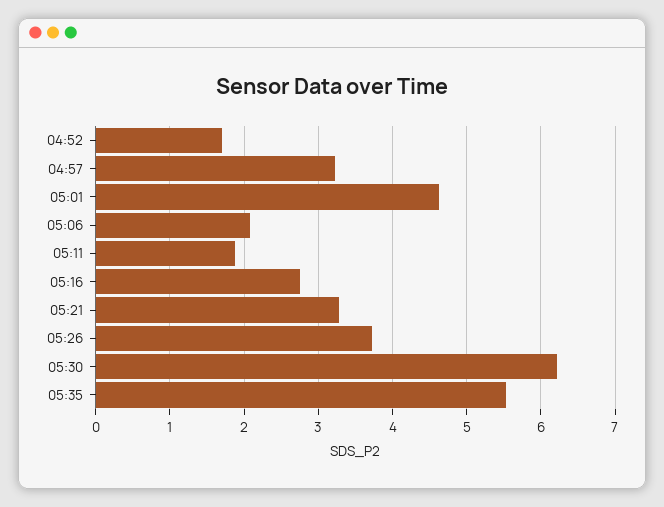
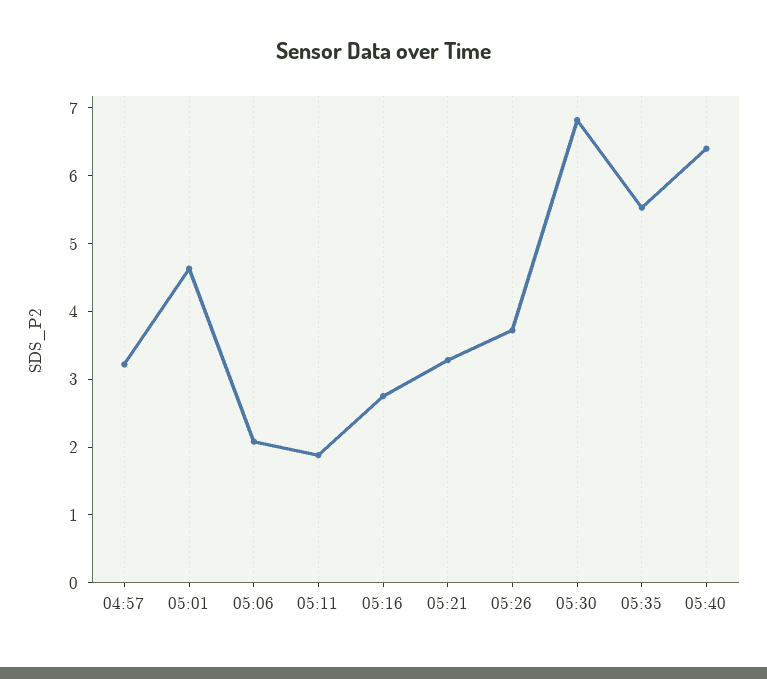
04:52: 1.7 -> none
05:30: 6.2 -> 6.8
05:40: none -> 6.4

